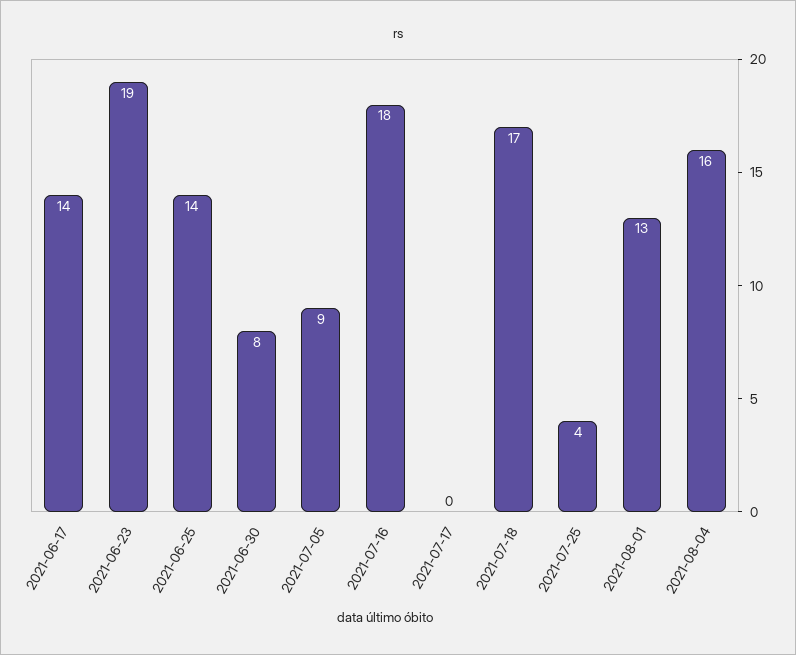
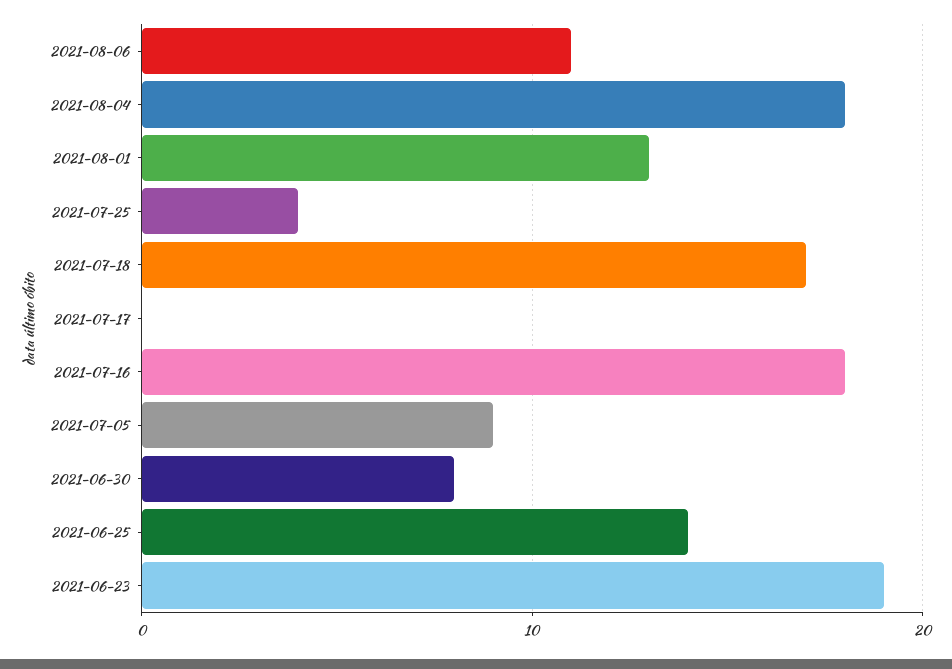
2021-06-17: 14 -> none
2021-08-04: 16 -> 18
2021-08-06: none -> 11

